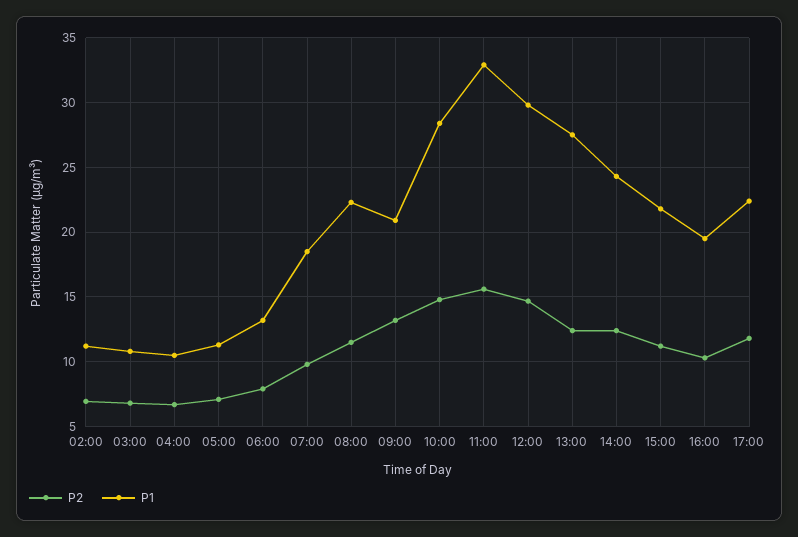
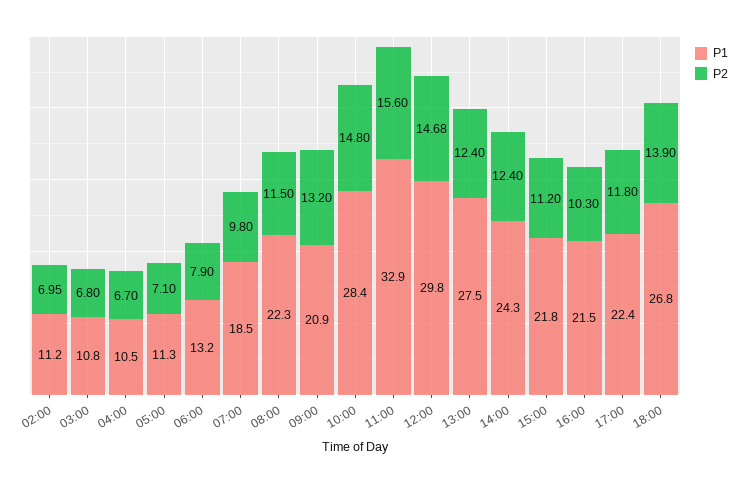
P1, 16:00: 19.5 -> 21.5
P1, 18:00: none -> 26.8
P2, 18:00: none -> 13.9

